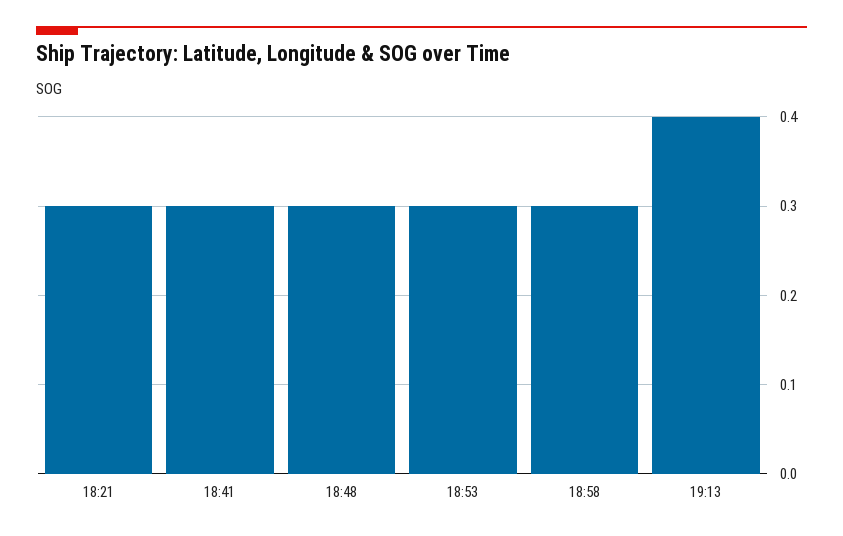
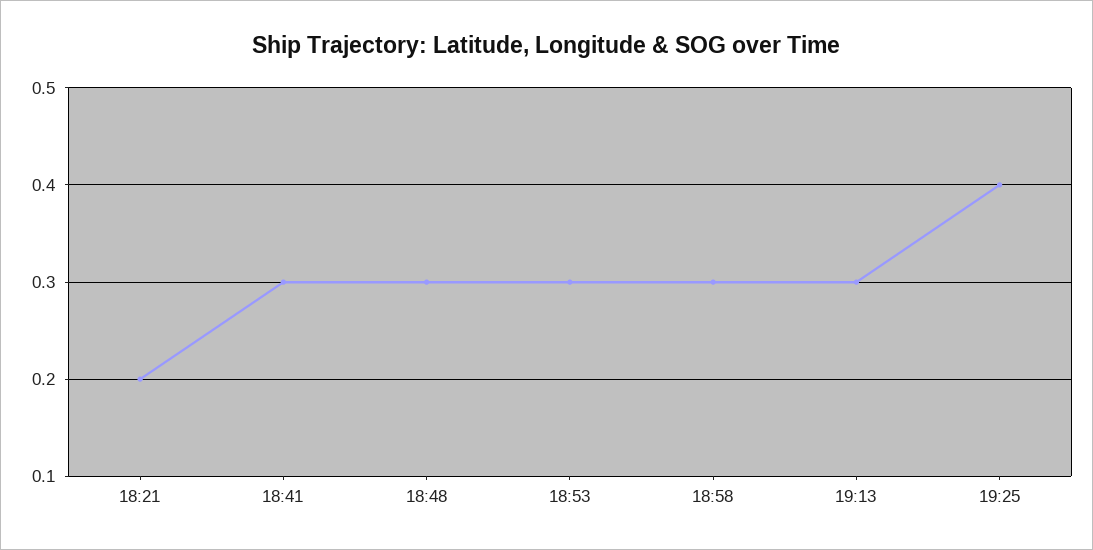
18:21: 0.3 -> 0.2
19:13: 0.4 -> 0.3
19:25: none -> 0.4

